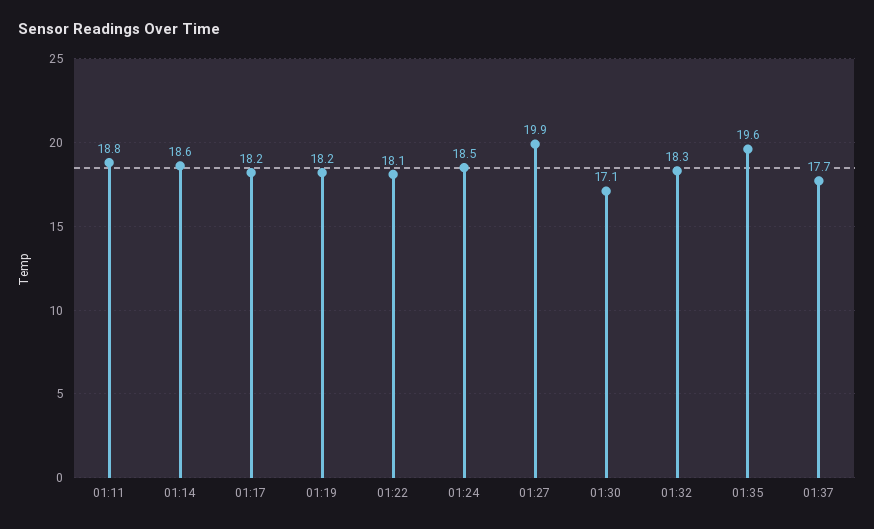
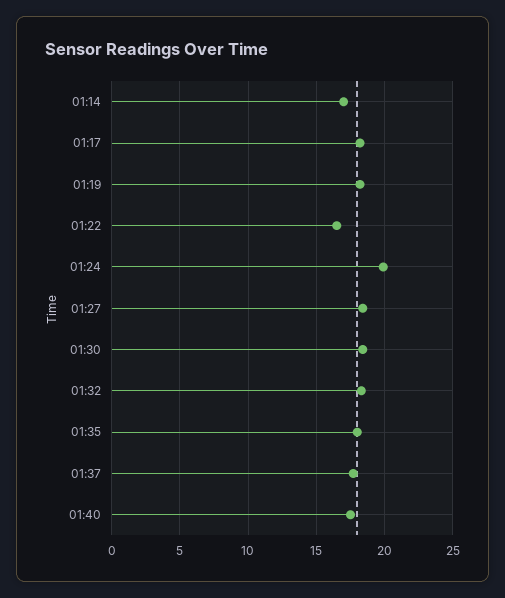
01:11: 18.8 -> none
01:14: 18.6 -> 17
01:22: 18.1 -> 16.5
01:24: 18.5 -> 20
01:27: 19.9 -> 18.5
01:30: 17.1 -> 18.5
01:35: 19.6 -> 18
01:40: none -> 17.5

